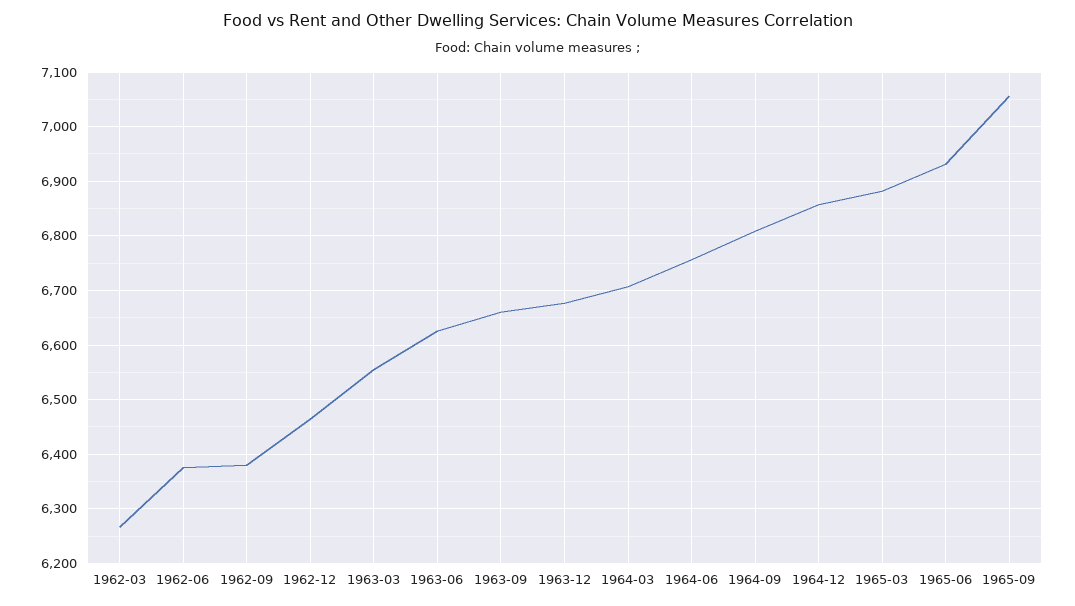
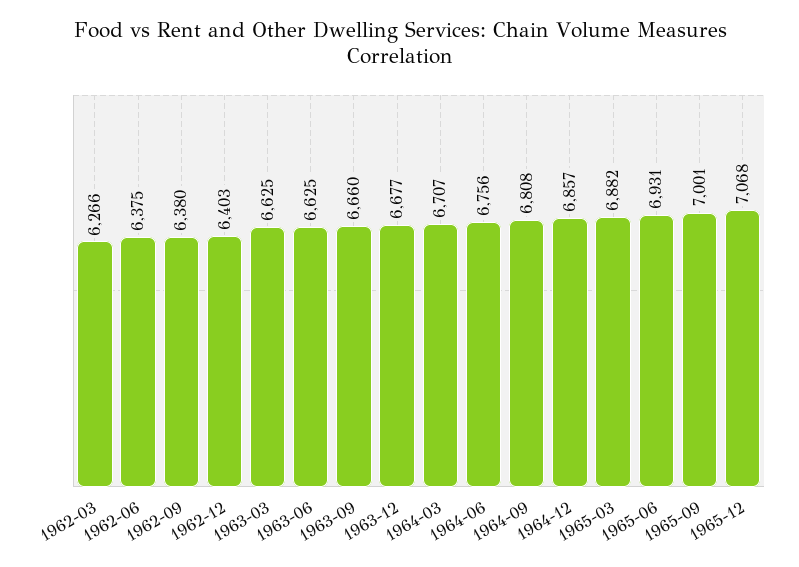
1962-12: 6460 -> 6403
1963-03: 6560 -> 6625
1965-09: 7060 -> 7001
1965-12: none -> 7068

